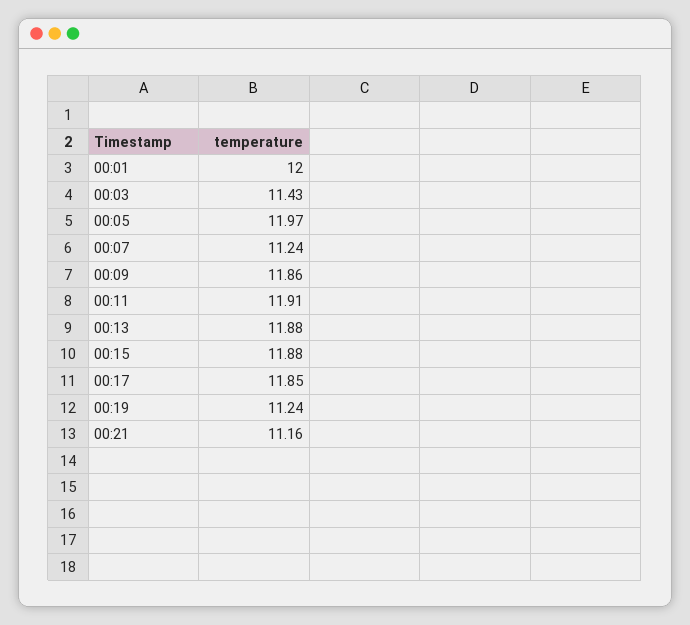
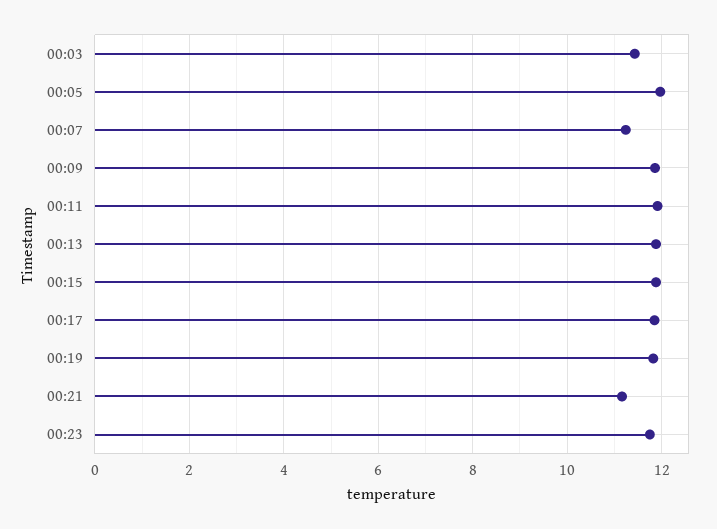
00:01: 12 -> none
00:19: 11.24 -> 11.8
00:23: none -> 11.8

